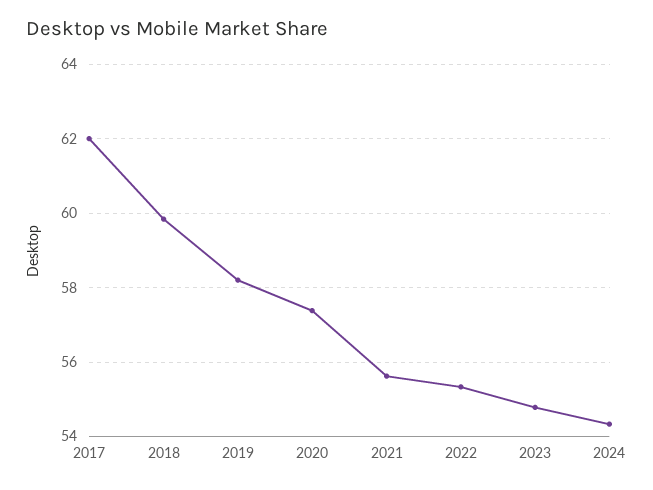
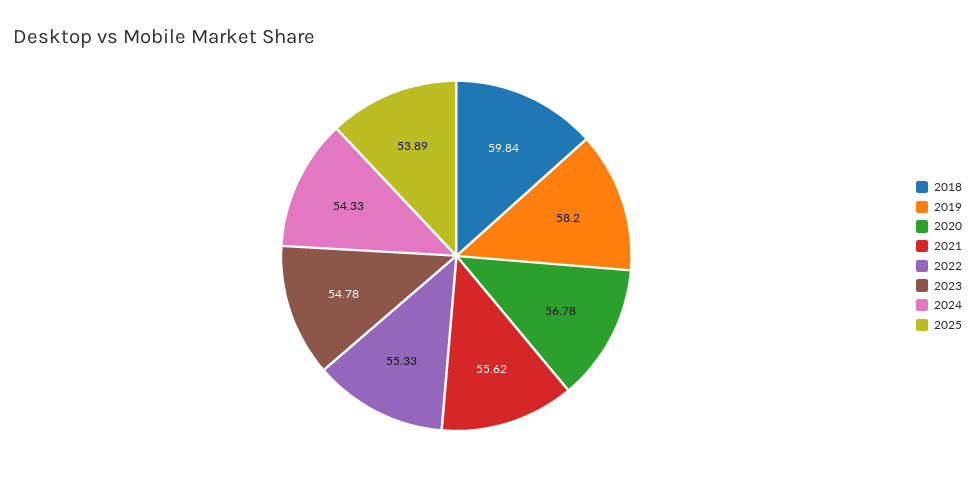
2017: 62 -> none
2020: 57.4 -> 56.78
2025: none -> 53.89

